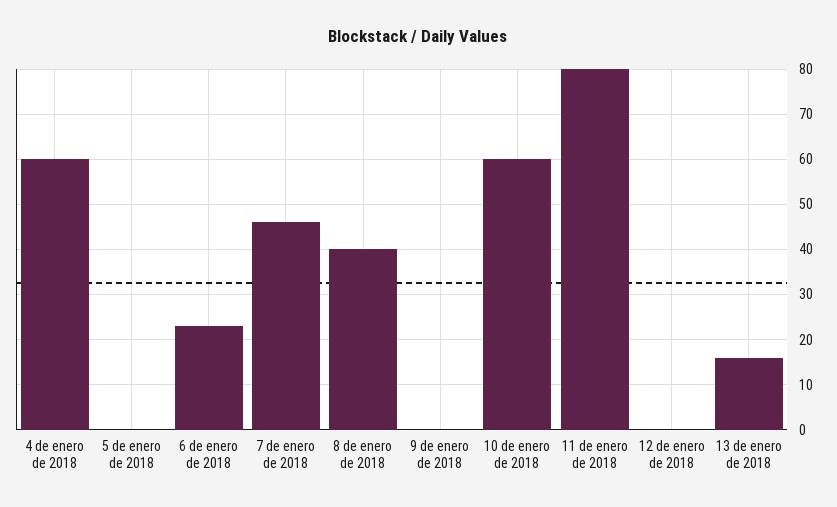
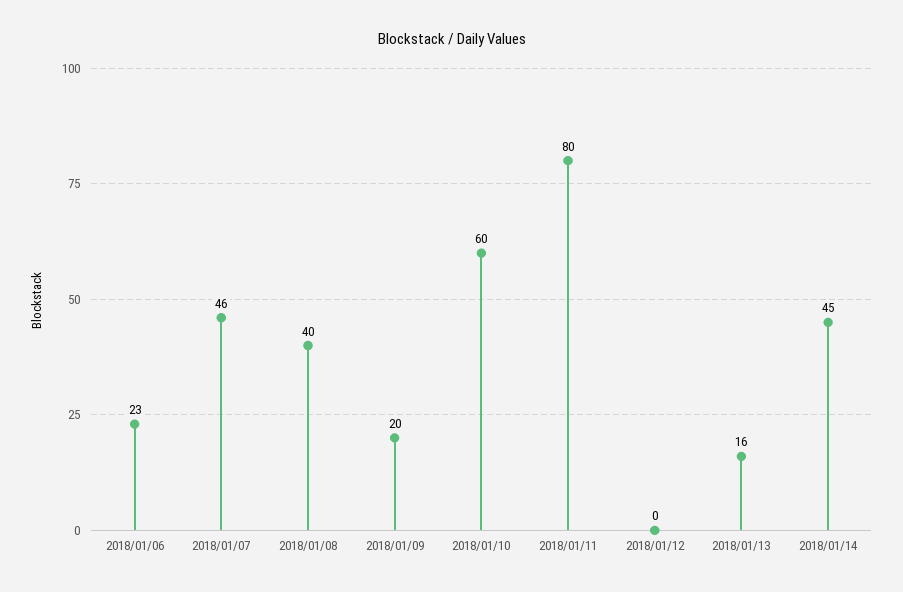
4 de enero de 2018: 60 -> none
5 de enero de 2018: 0 -> none
9 de enero de 2018: 0 -> 20
2018/01/14: none -> 45

